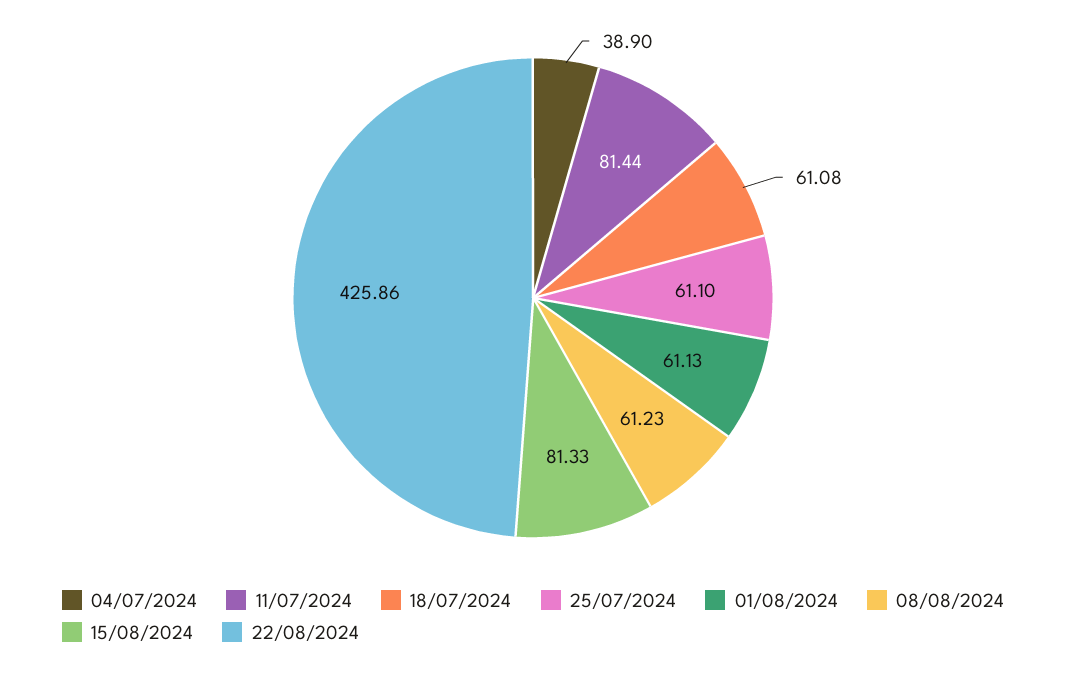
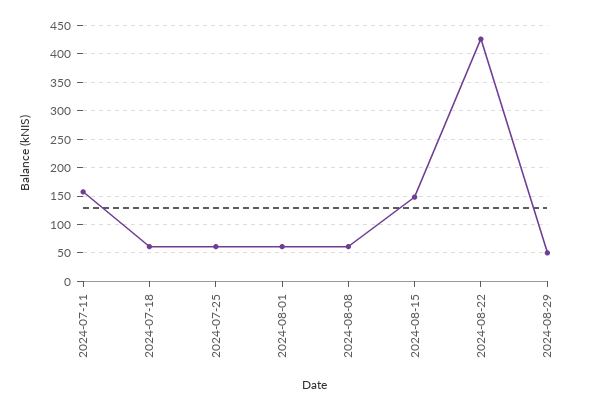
04/07/2024: 38.9 -> none
11/07/2024: 81.44 -> 150
15/08/2024: 81.33 -> 150
2024-08-29: none -> 50

